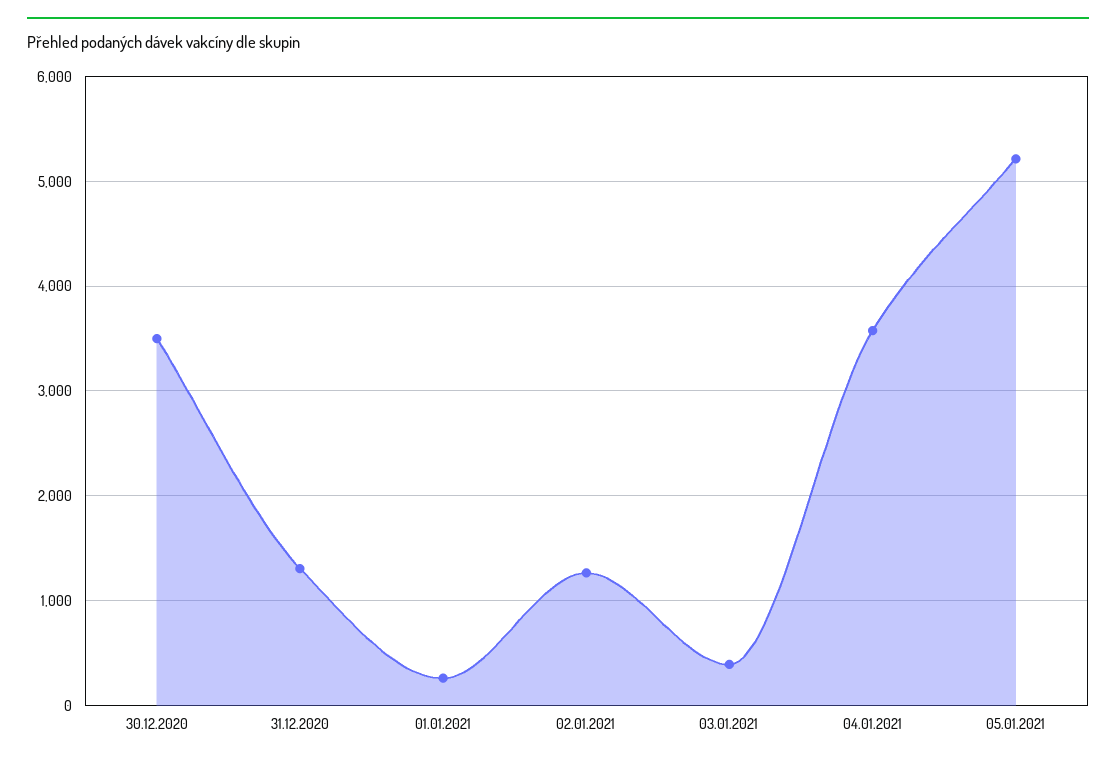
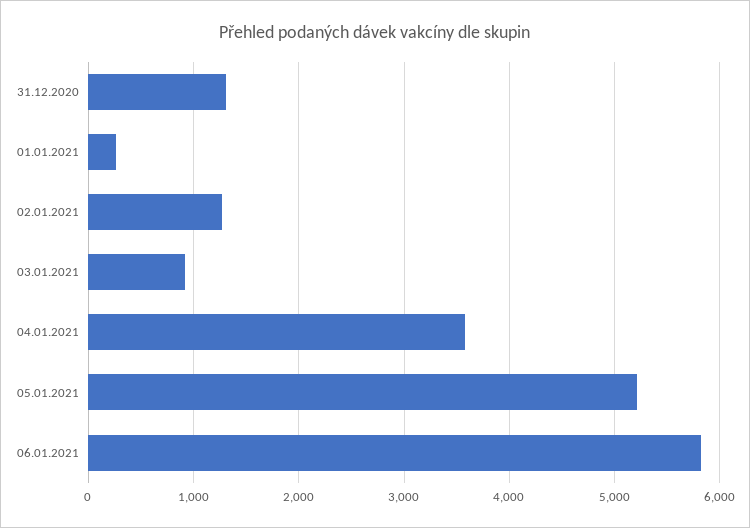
30.12.2020: 3500 -> none
03.01.2021: 400 -> 900
06.01.2021: none -> 5800

